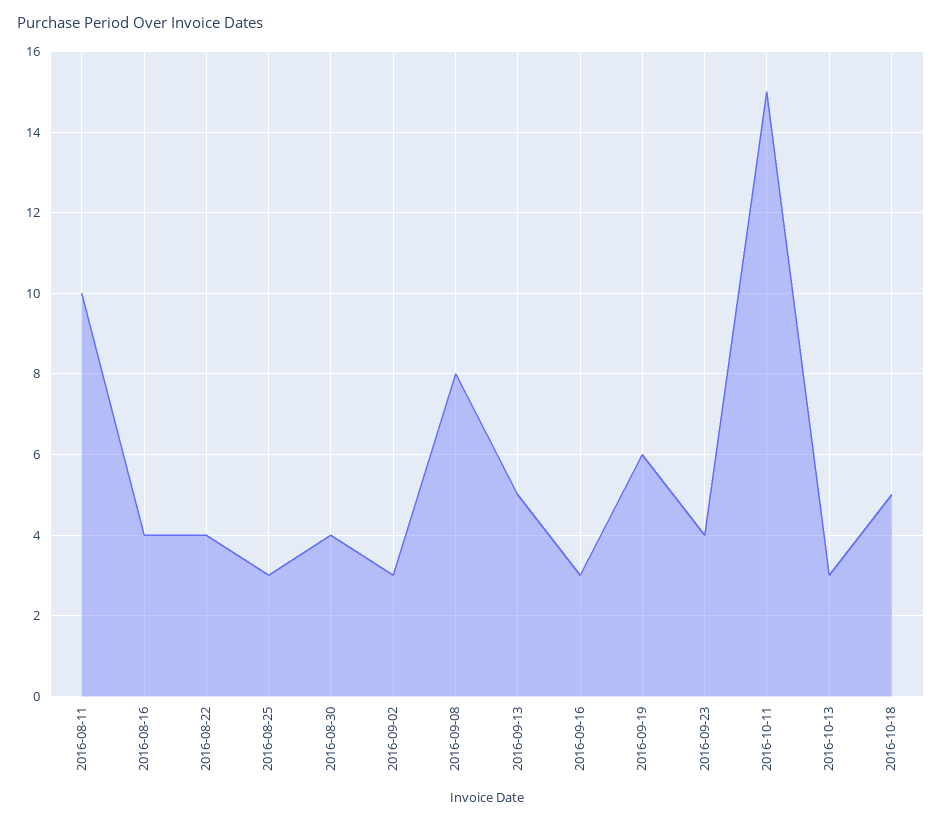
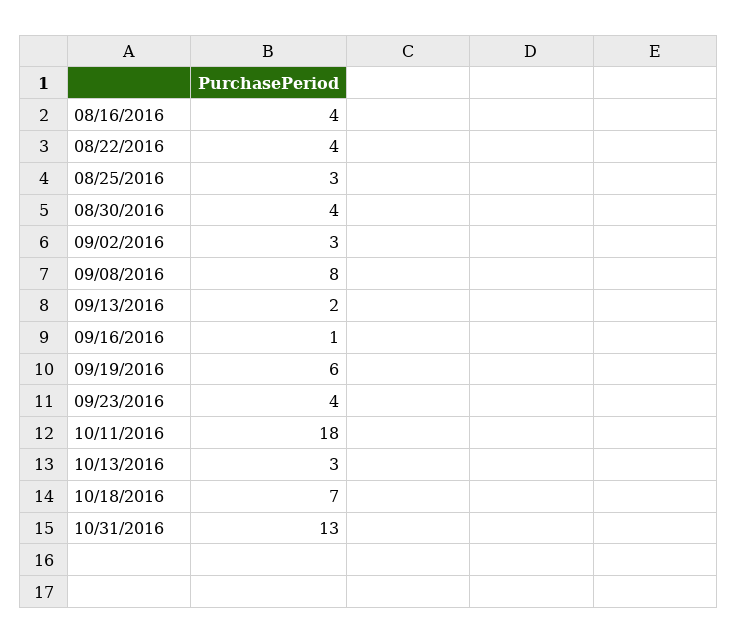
2016-08-11: 10 -> none
2016-09-13: 5 -> 2
2016-09-16: 3 -> 1
2016-10-11: 15 -> 18
2016-10-18: 5 -> 7
10/31/2016: none -> 13

